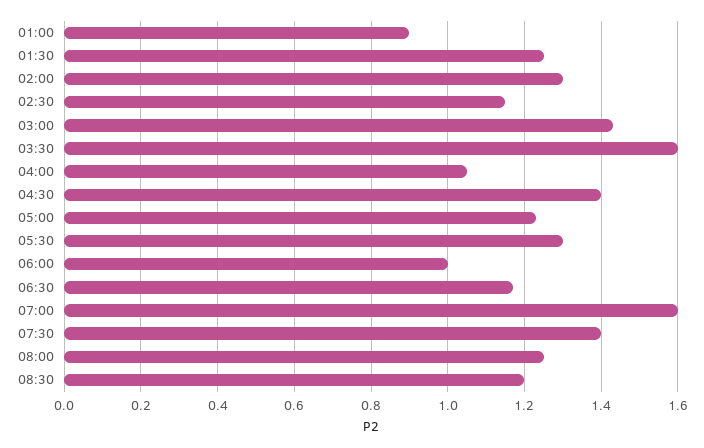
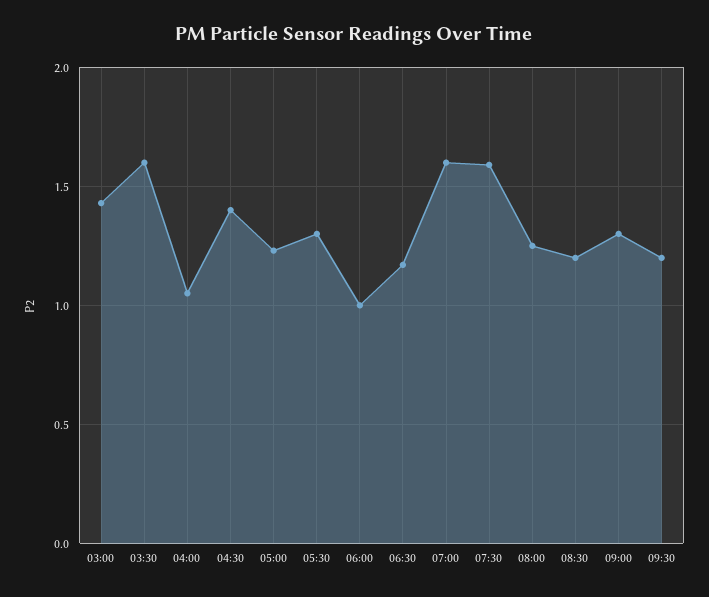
01:00: 0.9 -> none
01:30: 1.25 -> none
02:00: 1.3 -> none
02:30: 1.15 -> none
07:30: 1.4 -> 1.6
09:00: none -> 1.3
09:30: none -> 1.2

